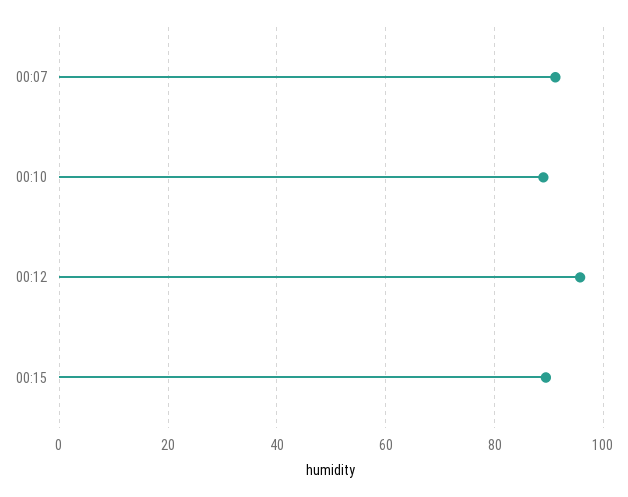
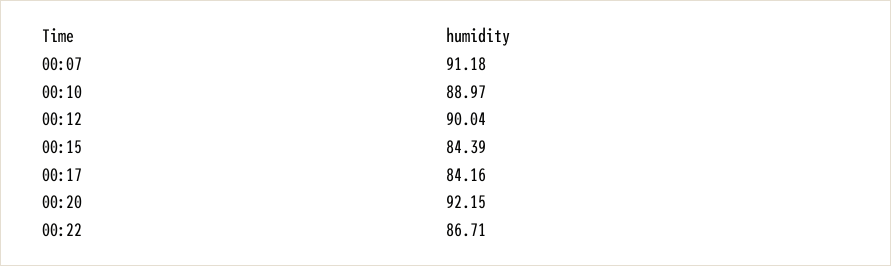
00:12: 96 -> 90.04
00:15: 90 -> 84.39
00:17: none -> 84.16
00:20: none -> 92.15
00:22: none -> 86.71

